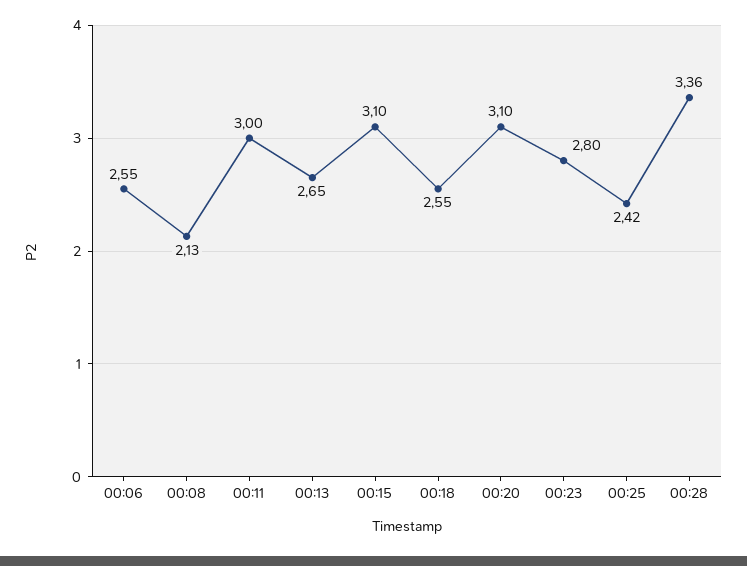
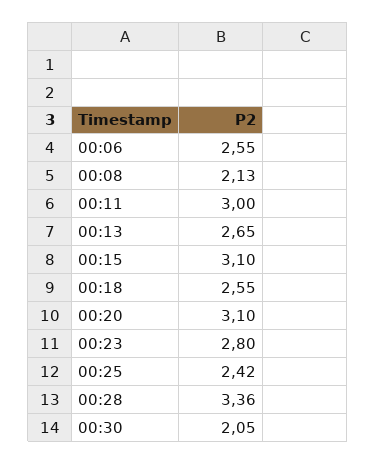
00:30: none -> 2.05

